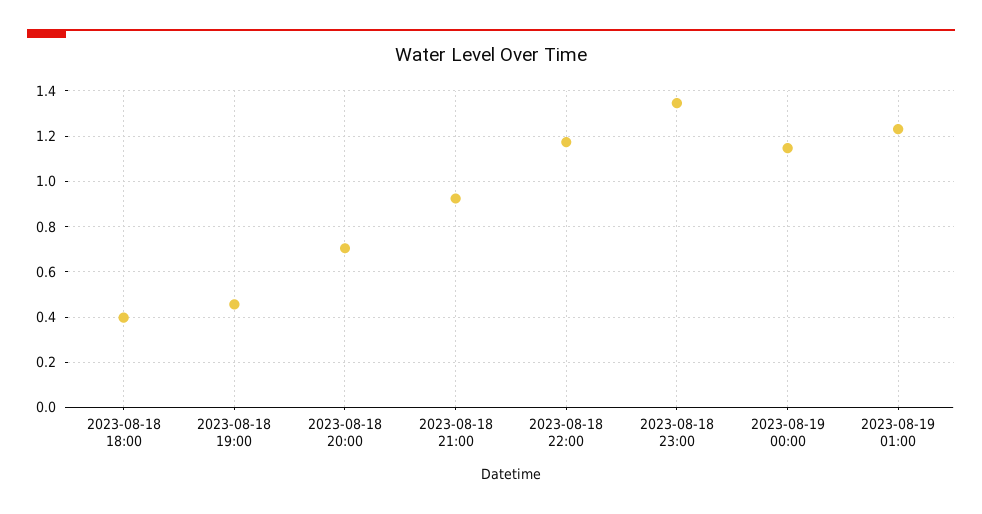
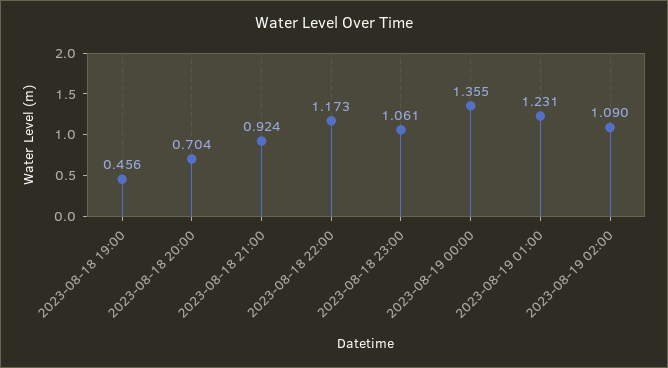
2023-08-18 18:00: 0.4 -> none
2023-08-18 23:00: 1.35 -> 1.061
2023-08-19 00:00: 1.15 -> 1.355
2023-08-19 02:00: none -> 1.09

